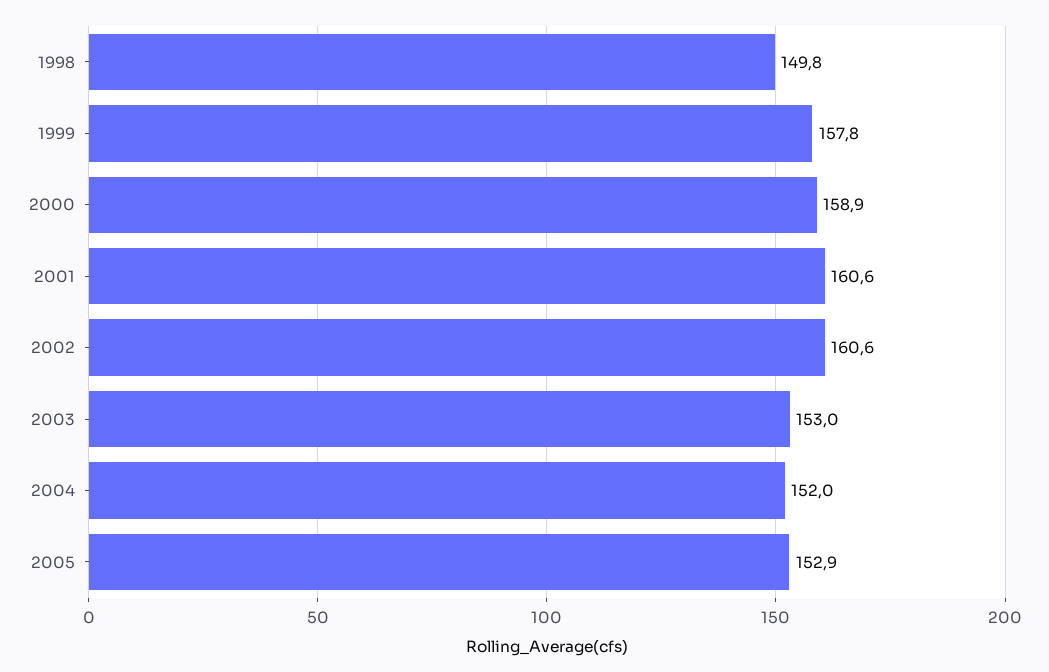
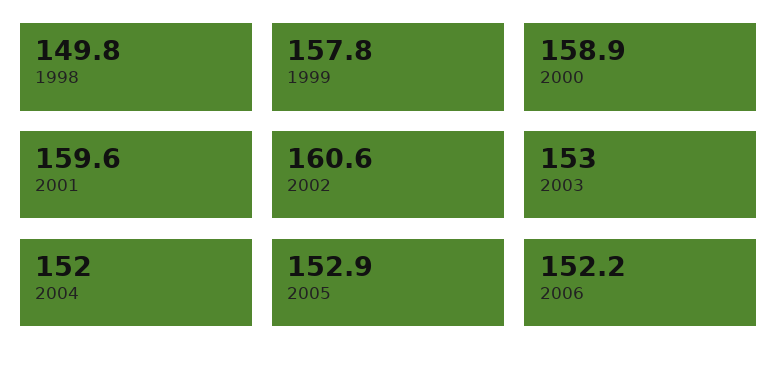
2001: 160.6 -> 159.6
2006: none -> 152.2

